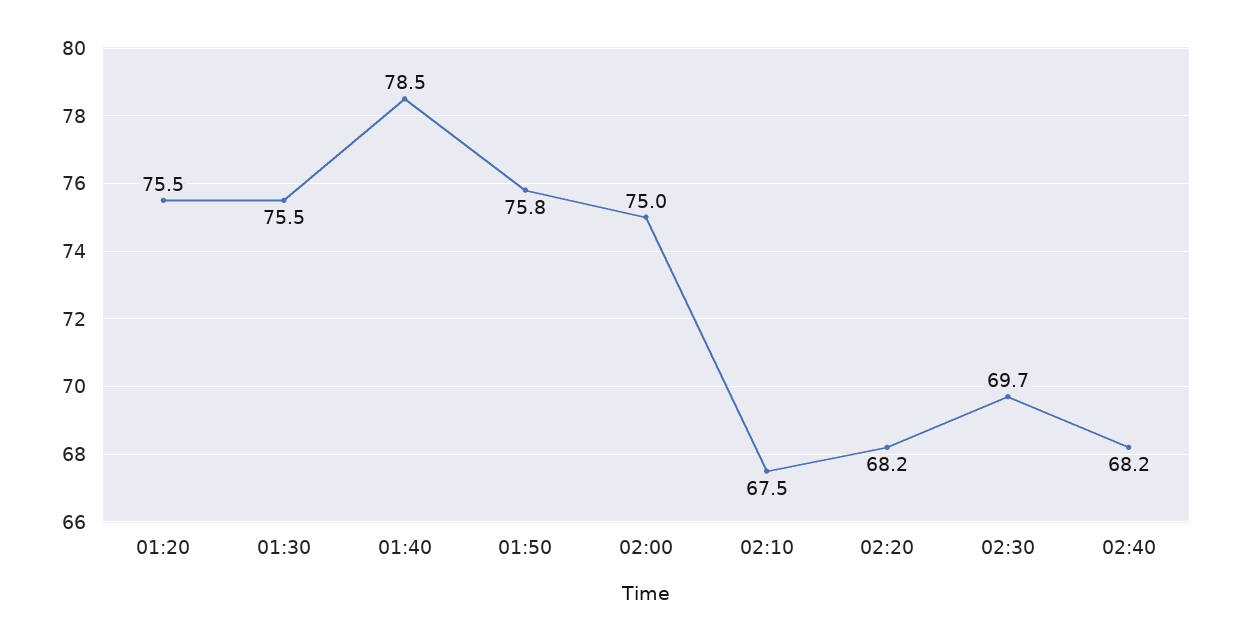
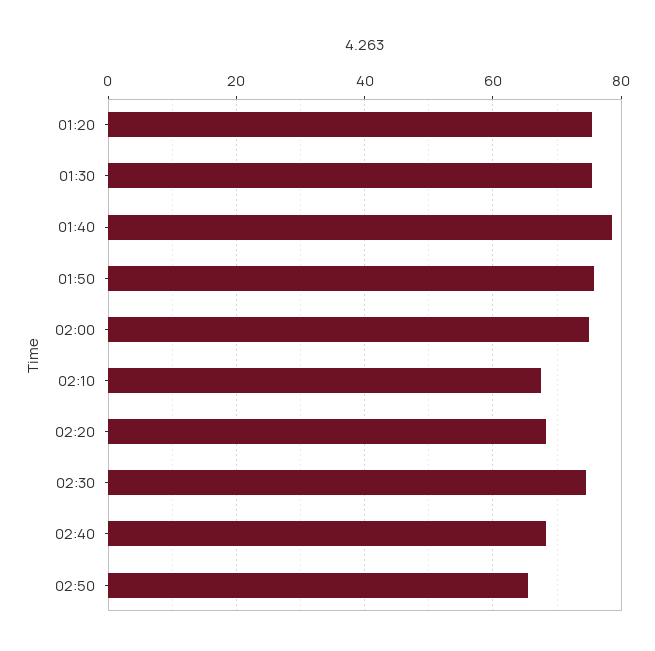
02:30: 69.7 -> 74
02:50: none -> 66

